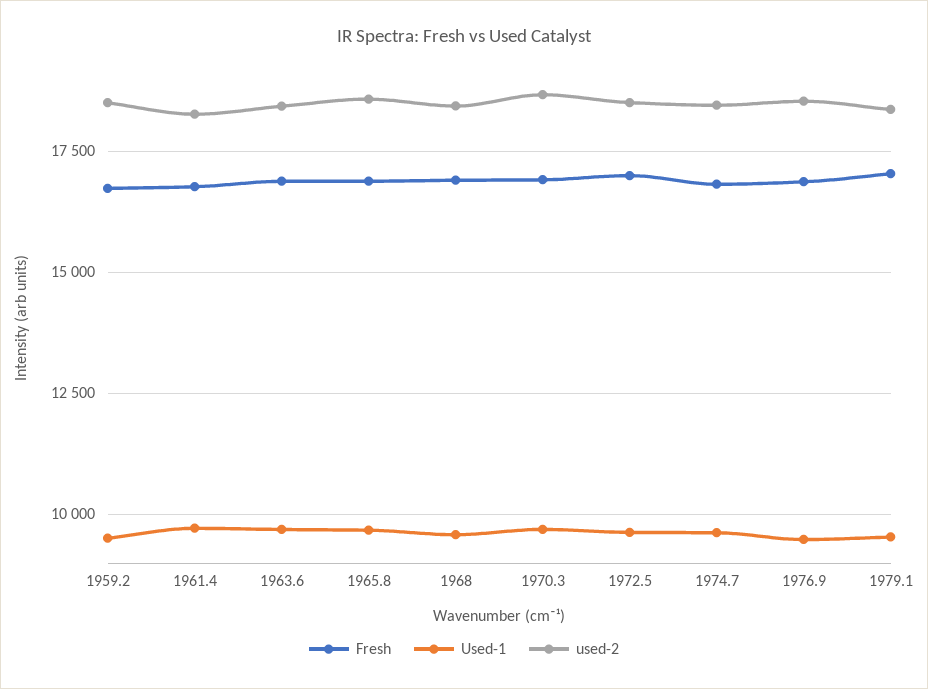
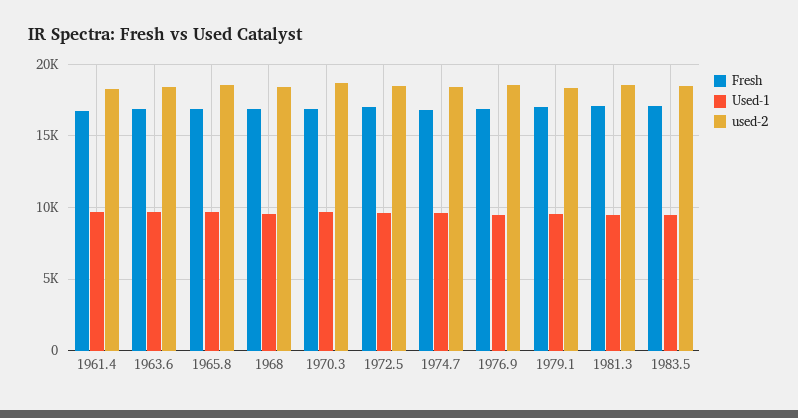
Fresh, 1959.2: 16750 -> none
Used-1, 1959.2: 9500 -> none
used-2, 1959.2: 18500 -> none
Fresh, 1981.3: none -> 17000
Used-1, 1981.3: none -> 9500
used-2, 1981.3: none -> 18500
Fresh, 1983.5: none -> 17000
Used-1, 1983.5: none -> 9500
used-2, 1983.5: none -> 18500

